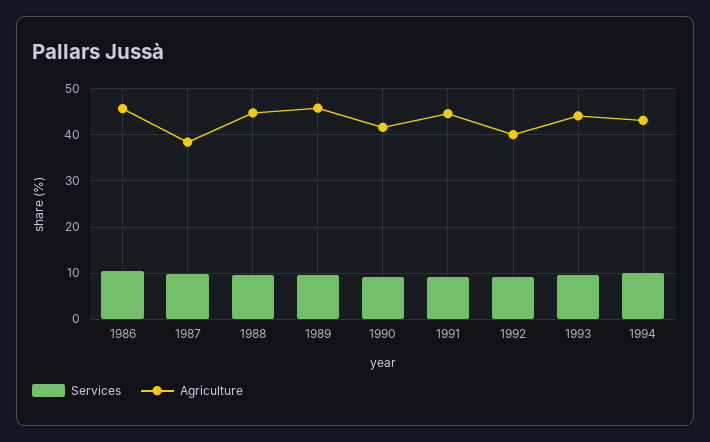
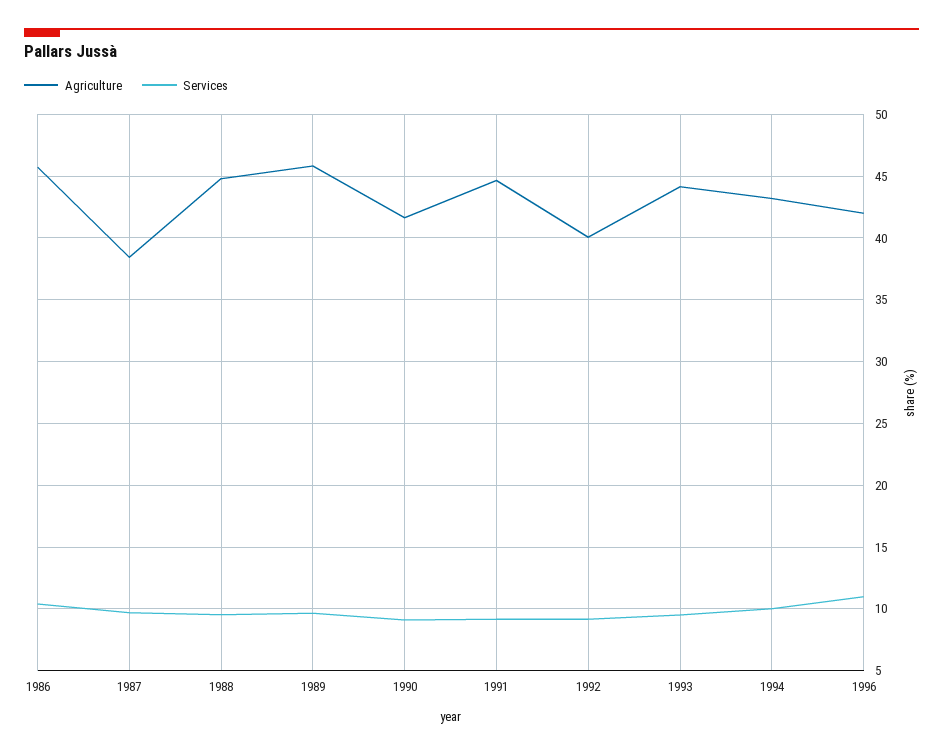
Agriculture, 1996: none -> 42
Services, 1996: none -> 11

